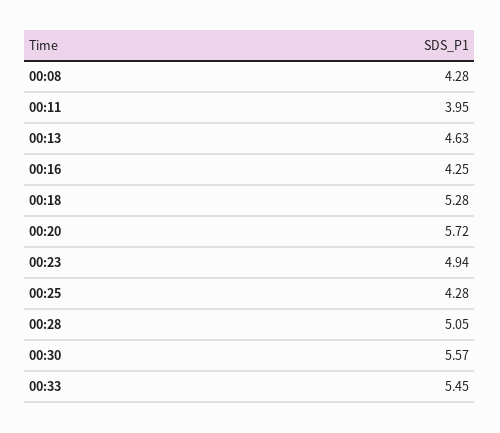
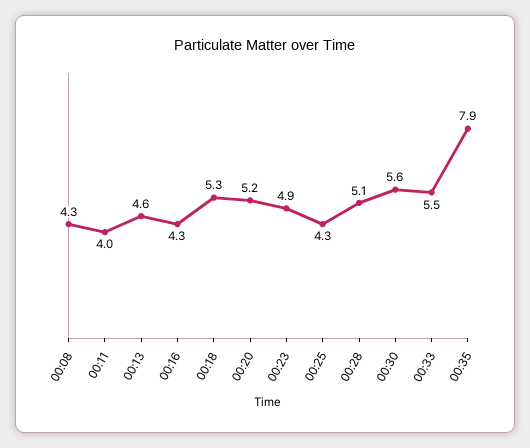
00:20: 5.72 -> 5.2
00:35: none -> 7.9

